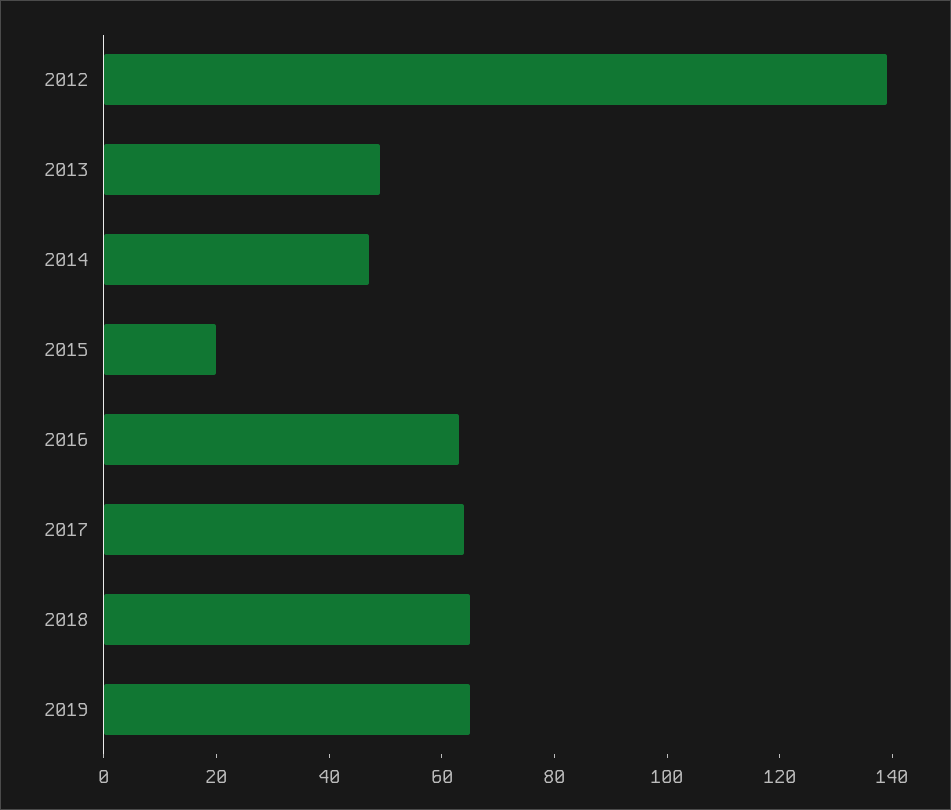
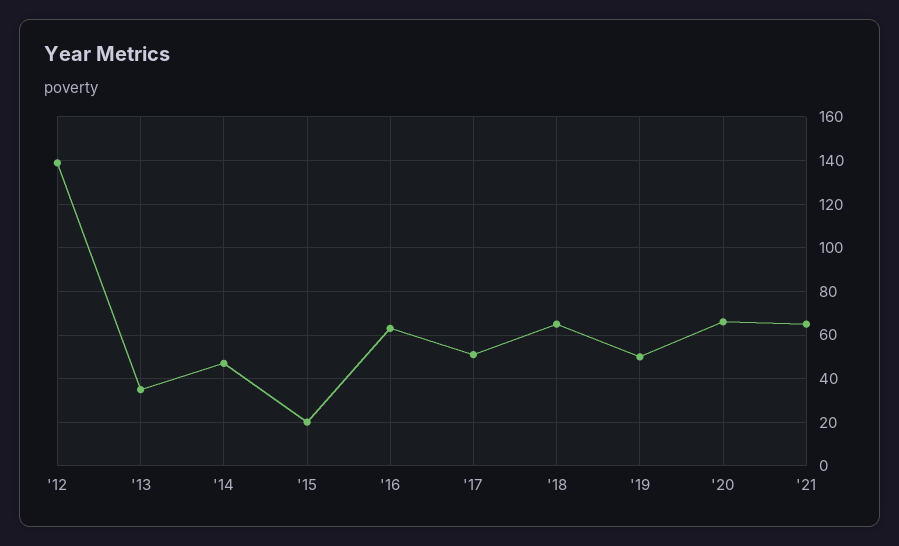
2013: 50 -> 35
2017: 65 -> 50
2019: 65 -> 50
'20: none -> 65
'21: none -> 65

